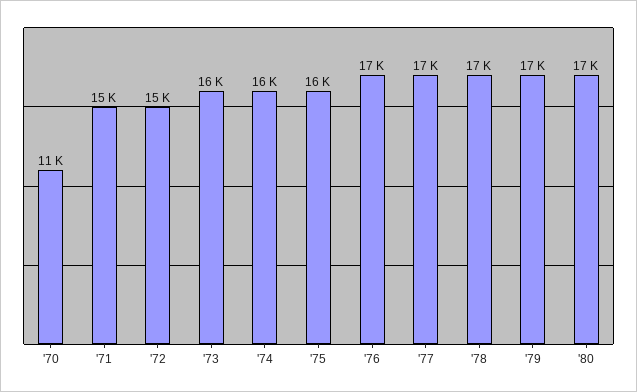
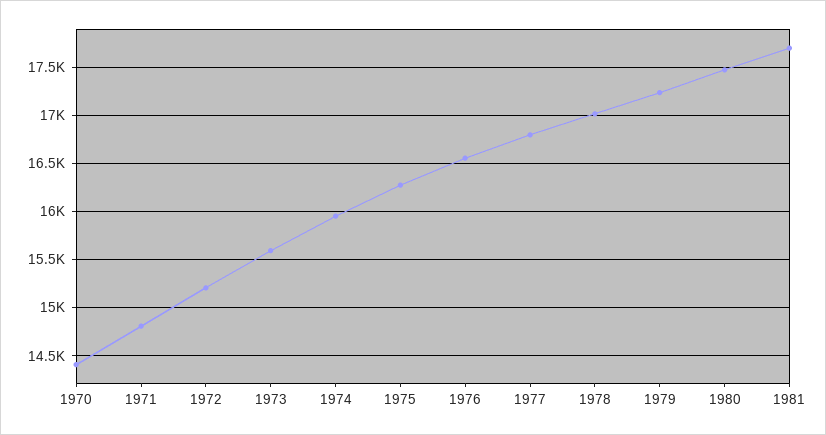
'70: 11000 -> 14400
1981: none -> 17700

